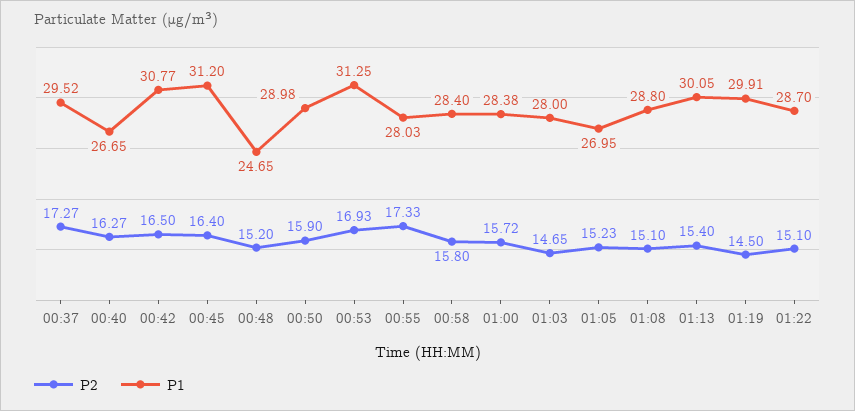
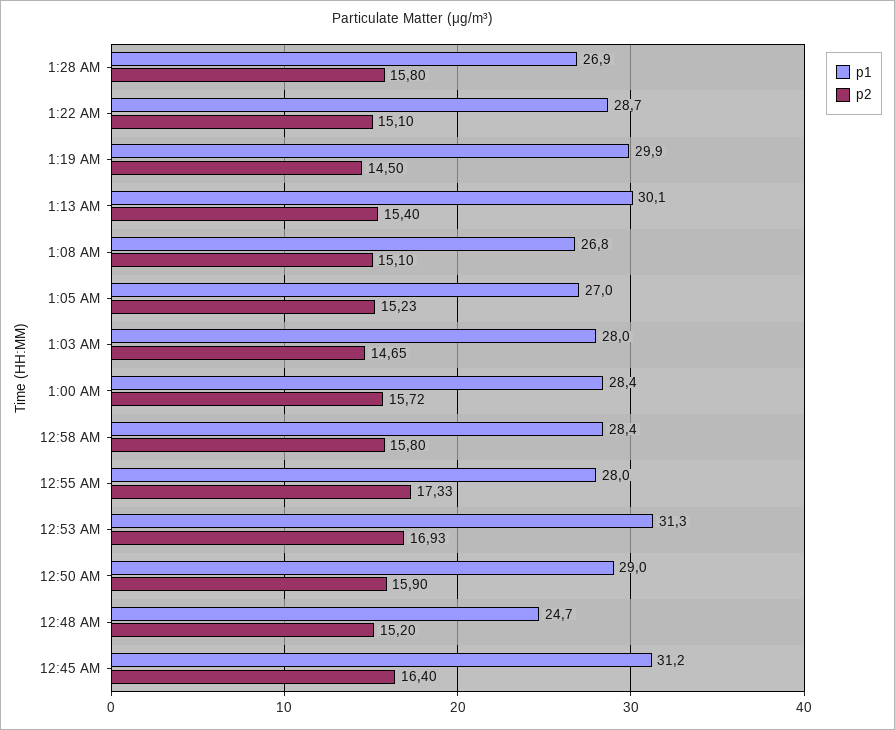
P2, 00:37: 17.27 -> none
P1, 00:37: 29.52 -> none
P2, 00:40: 16.27 -> none
P1, 00:40: 26.65 -> none
P2, 00:42: 16.5 -> none
P1, 00:42: 30.77 -> none
P1, 01:08: 28.8 -> 26.8
P1, 1:28 AM: none -> 26.9
P2, 1:28 AM: none -> 15.8

